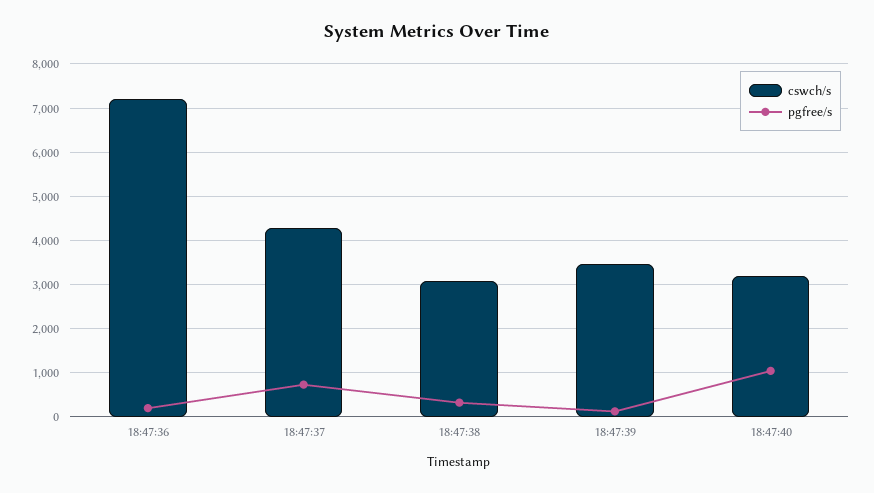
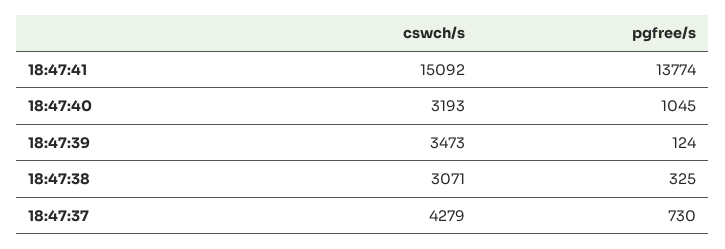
cswch/s, 18:47:36: 7200 -> none
pgfree/s, 18:47:36: 200 -> none
cswch/s, 18:47:41: none -> 15092
pgfree/s, 18:47:41: none -> 13774

